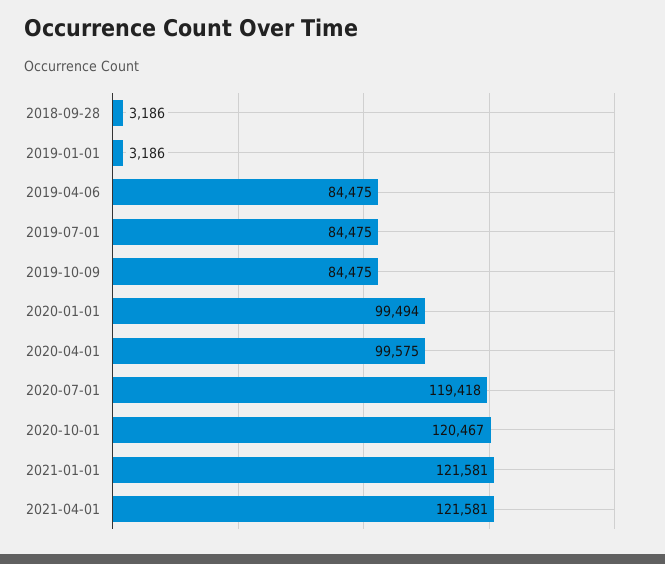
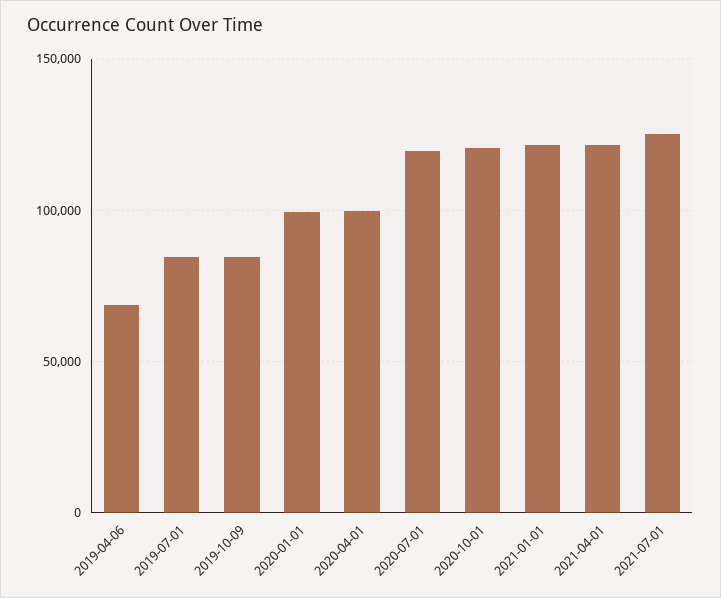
2018-09-28: 3186 -> none
2019-01-01: 3186 -> none
2019-04-06: 84475 -> 70000
2021-07-01: none -> 125000

